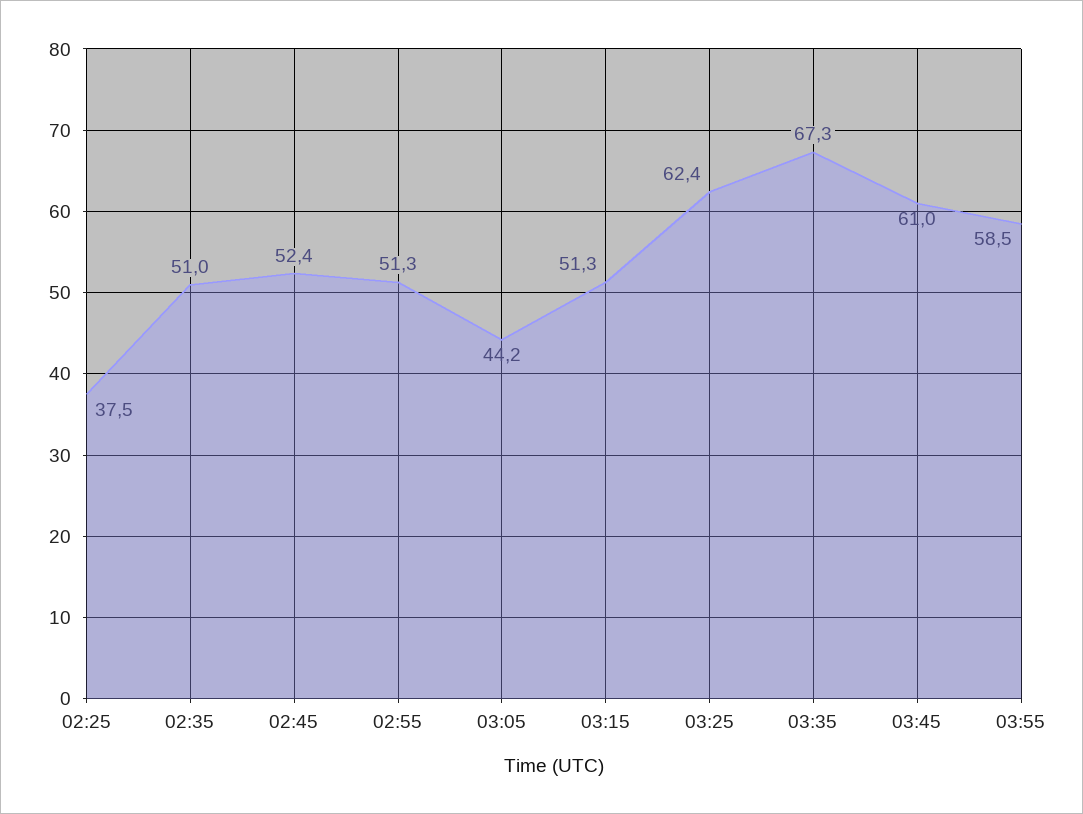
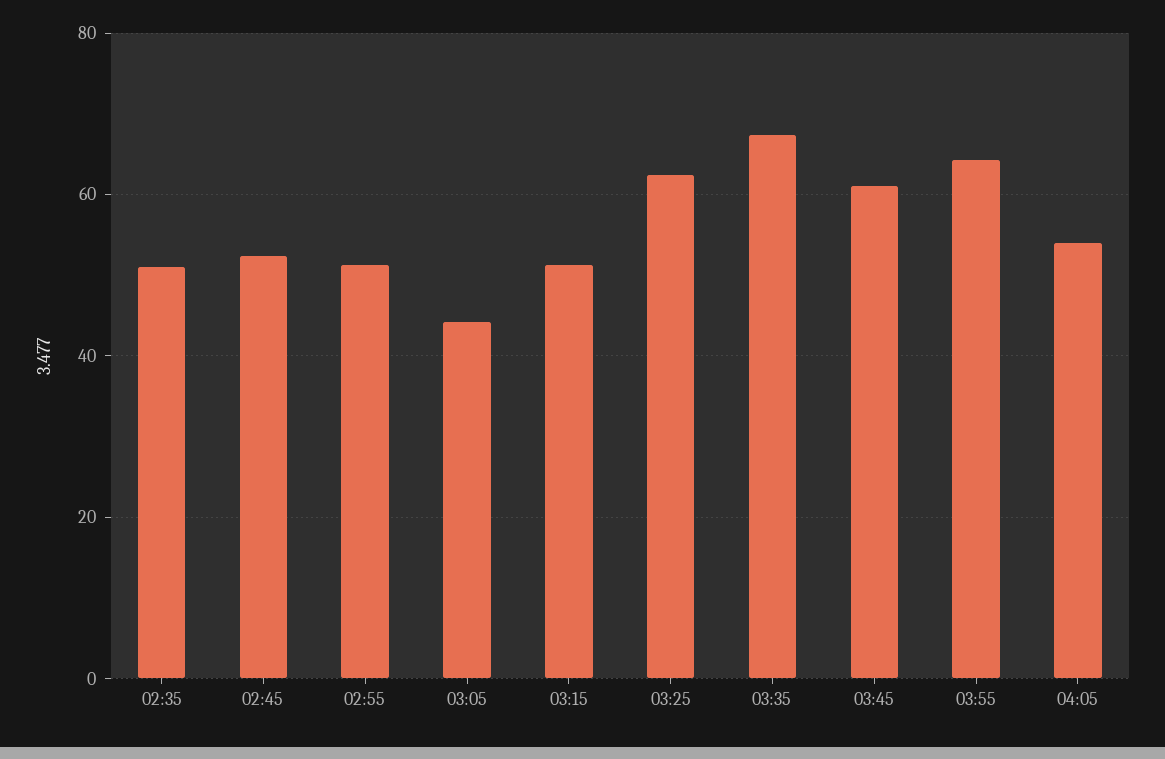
02:25: 37.5 -> none
03:55: 58.5 -> 64
04:05: none -> 54

